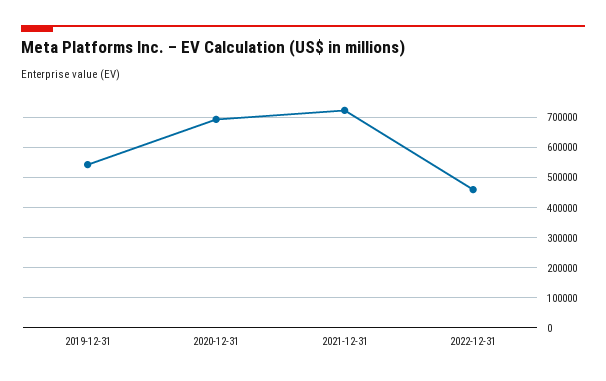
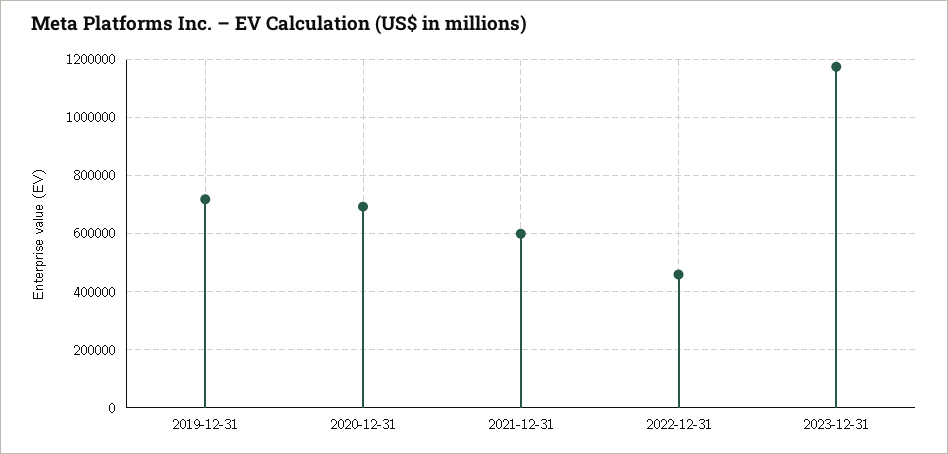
2019-12-31: 540000 -> 725000
2021-12-31: 720000 -> 600000
2023-12-31: none -> 1175000

